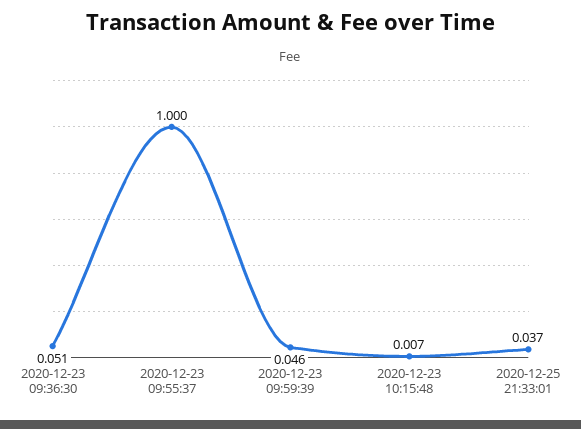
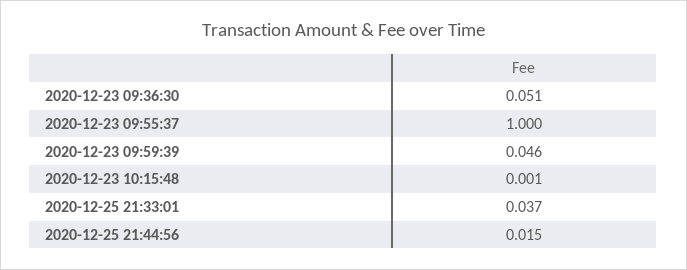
2020-12-23 10:15:48: 0.007 -> 0.001
2020-12-25 21:44:56: none -> 0.015

